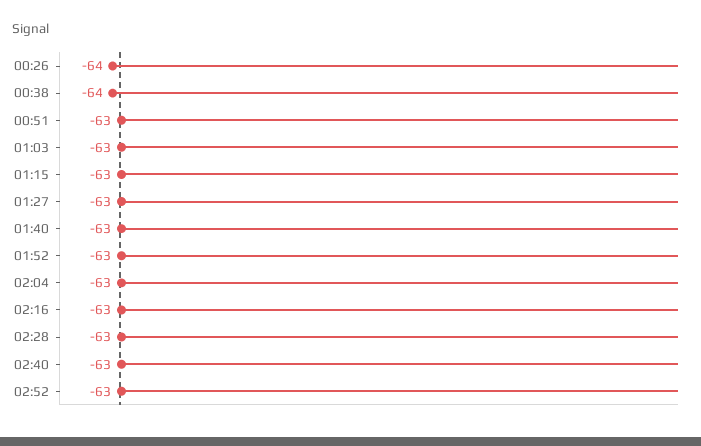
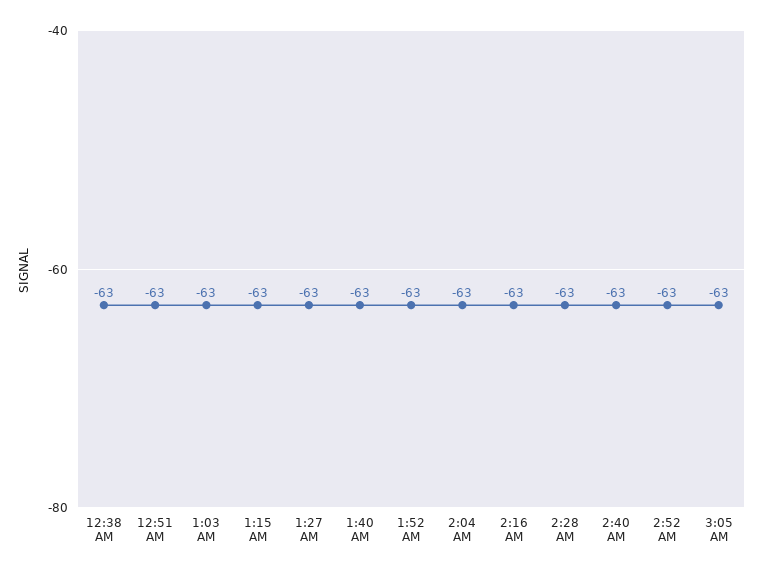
00:26: -64 -> none
00:38: -64 -> -63
3:05 AM: none -> -63

